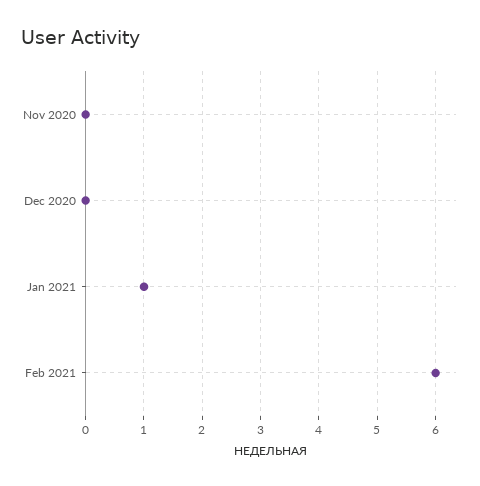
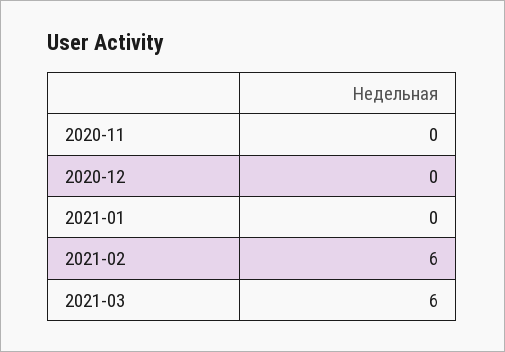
Jan 2021: 1 -> 0
2021-03: none -> 6

